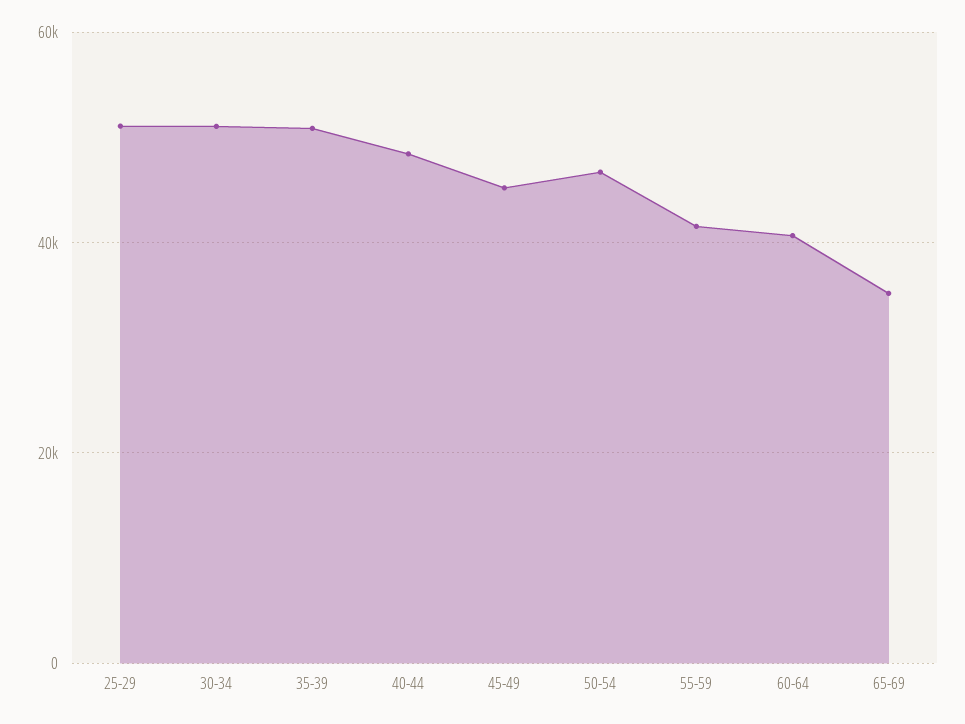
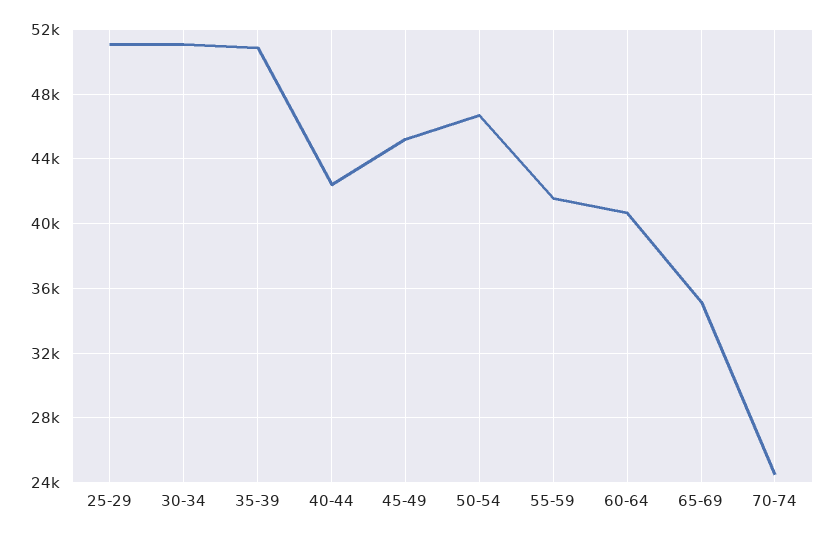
40-44: 48000 -> 42500
70-74: none -> 24500

